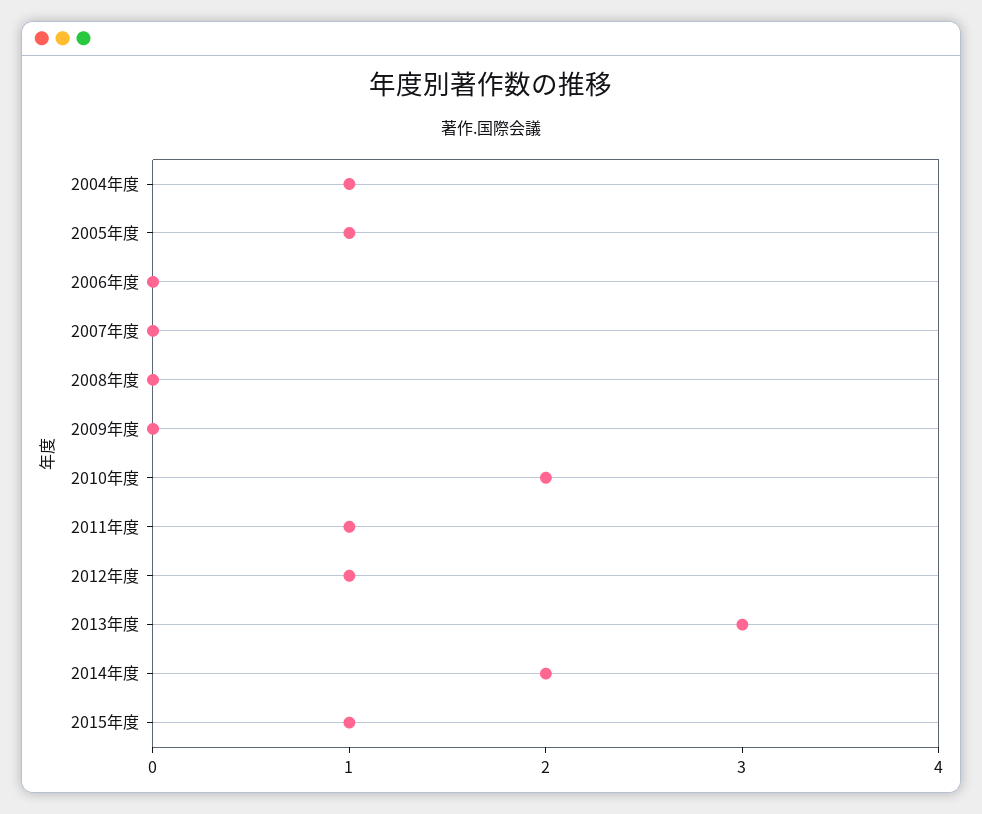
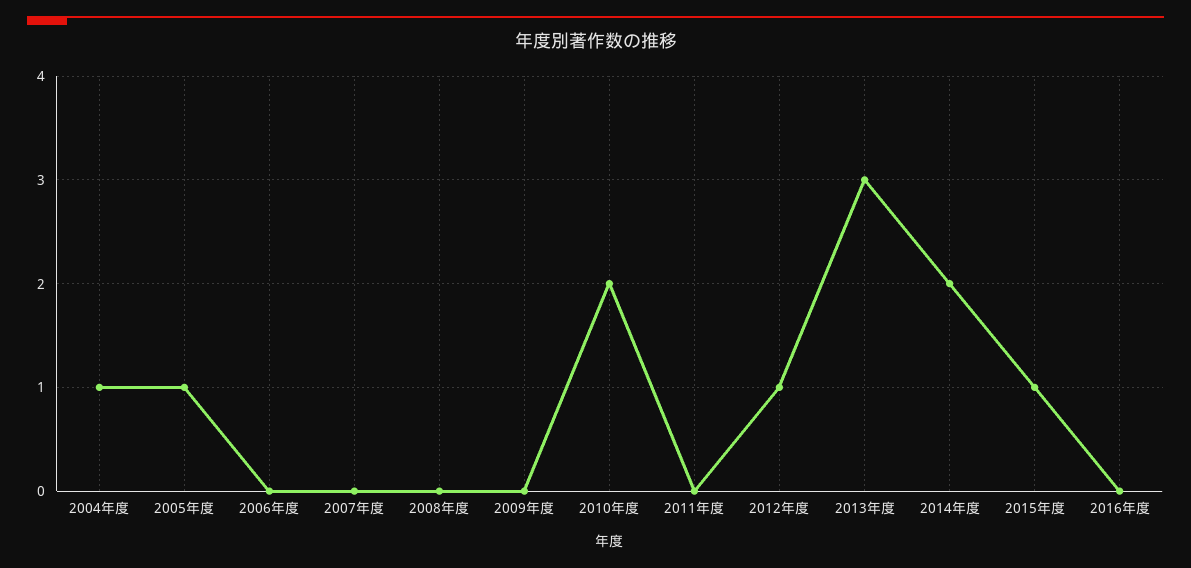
2011年度: 1 -> 0
2016年度: none -> 0

